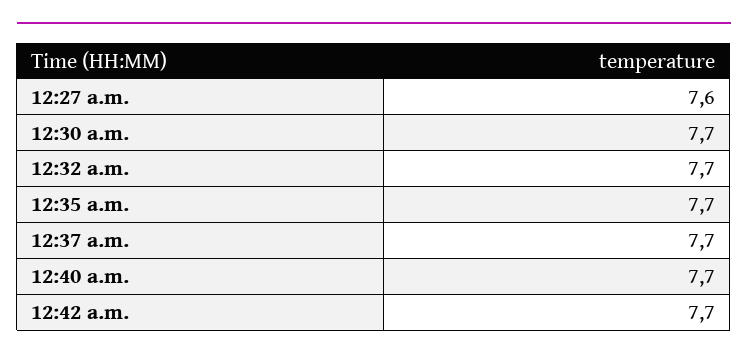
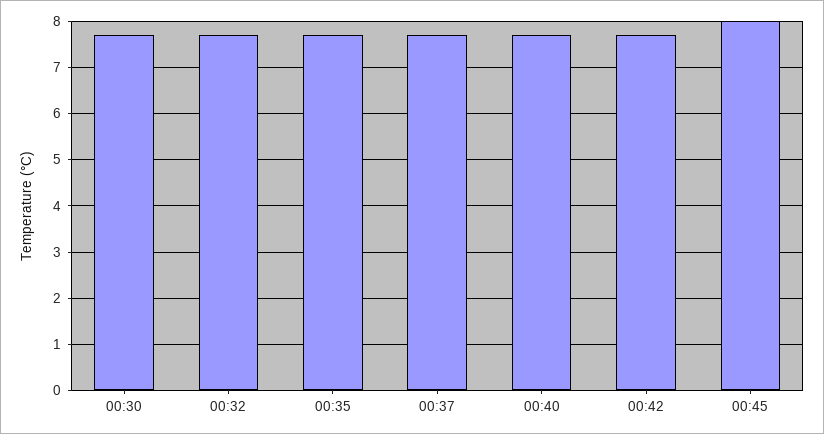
12:27 a.m.: 7.6 -> none
00:45: none -> 8

